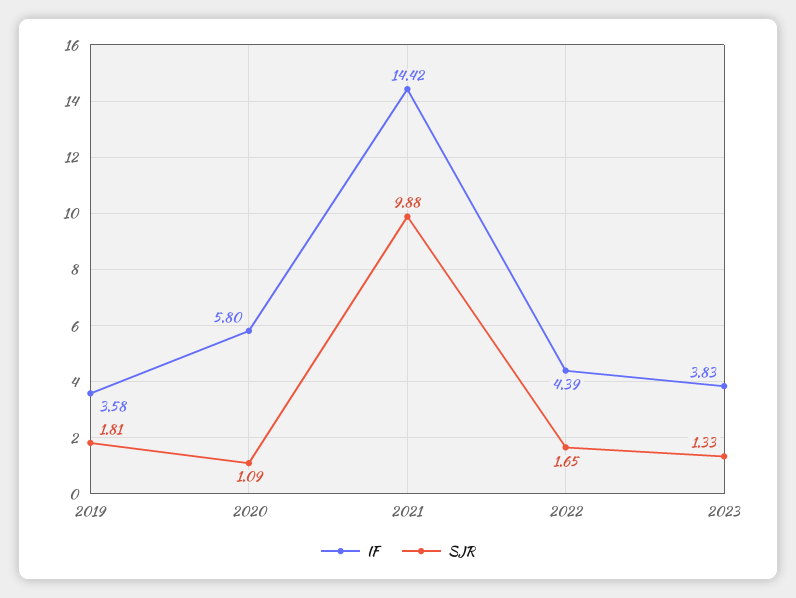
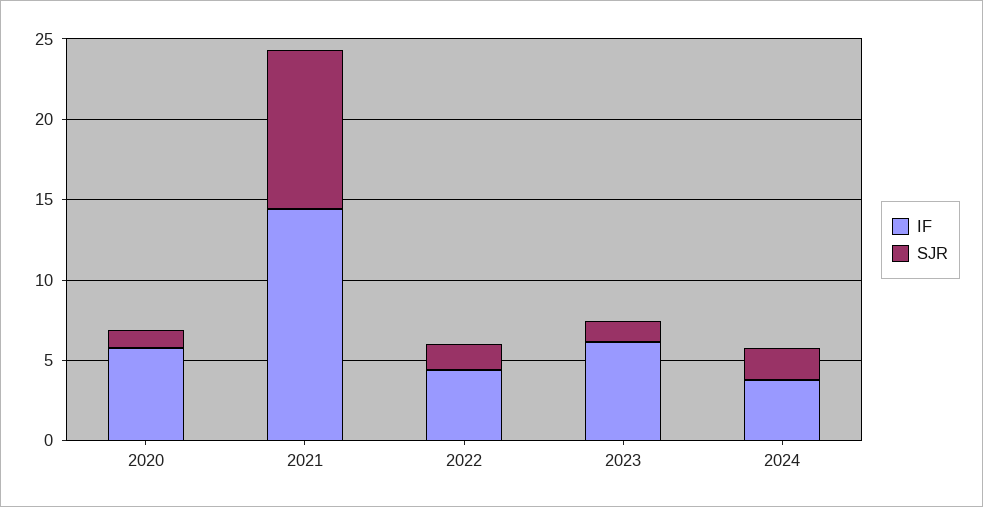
IF, 2019: 3.58 -> none
SJR, 2019: 1.81 -> none
IF, 2023: 3.83 -> 6
IF, 2024: none -> 4
SJR, 2024: none -> 2

